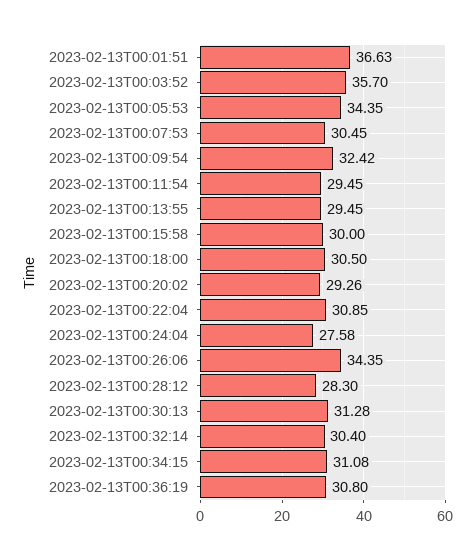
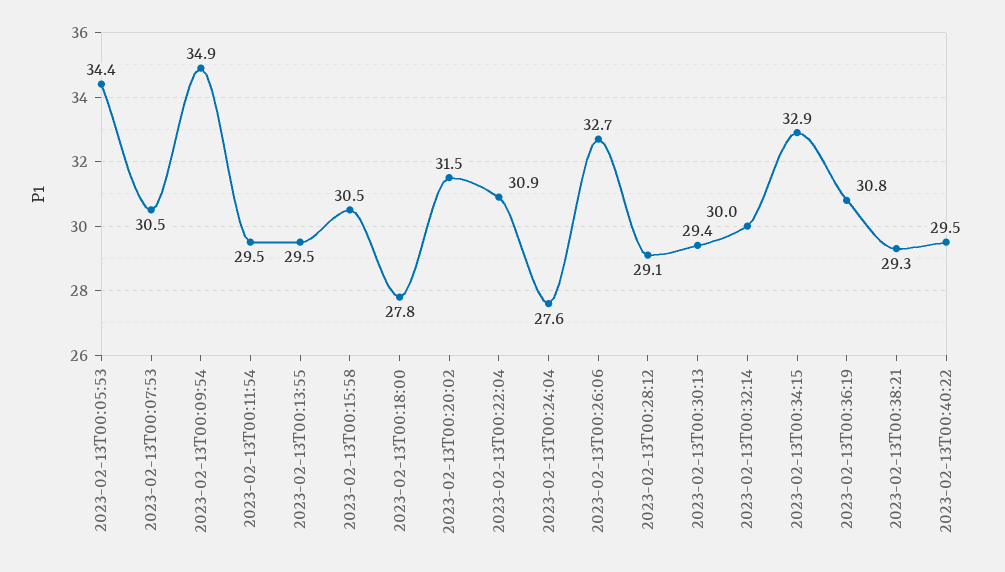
2023-02-13T00:01:51: 36.63 -> none
2023-02-13T00:03:52: 35.7 -> none
2023-02-13T00:09:54: 32.42 -> 34.9
2023-02-13T00:15:58: 30 -> 30.5
2023-02-13T00:18:00: 30.5 -> 27.8
2023-02-13T00:20:02: 29.26 -> 31.5
2023-02-13T00:26:06: 34.35 -> 32.7
2023-02-13T00:28:12: 28.3 -> 29.1
2023-02-13T00:30:13: 31.28 -> 29.4
2023-02-13T00:32:14: 30.4 -> 30
2023-02-13T00:34:15: 31.08 -> 32.9
2023-02-13T00:38:21: none -> 29.3
2023-02-13T00:40:22: none -> 29.5

